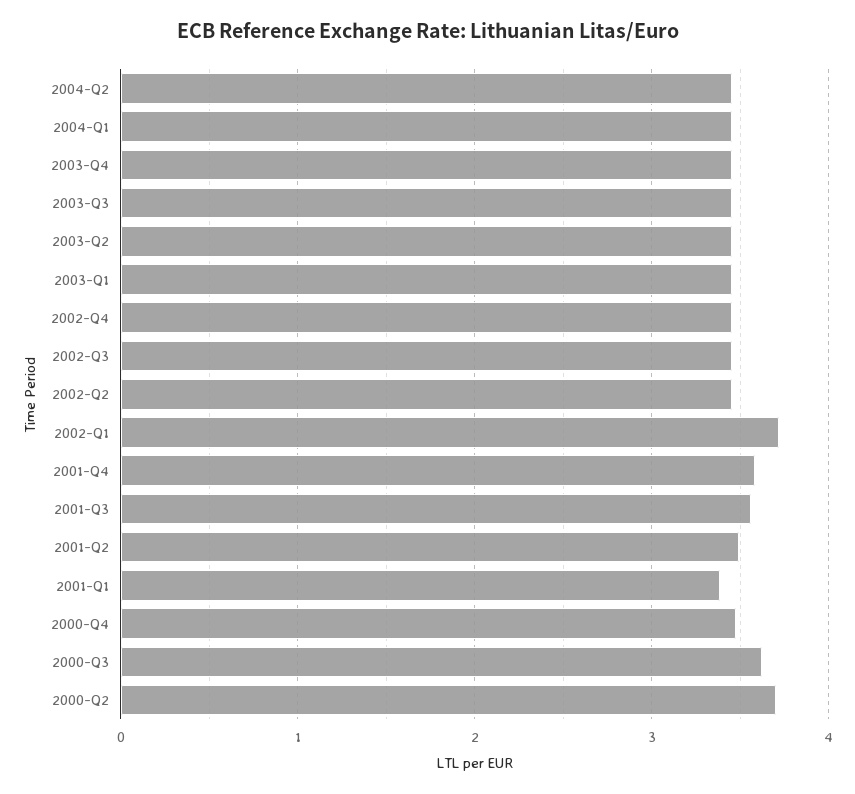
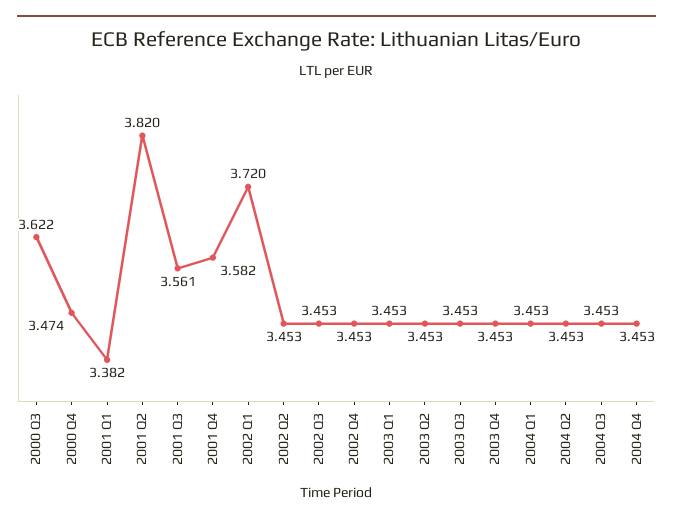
2001-Q2: 3.5 -> 3.82
2000-Q2: 3.7 -> none
2004 Q3: none -> 3.453
2004 Q4: none -> 3.453

